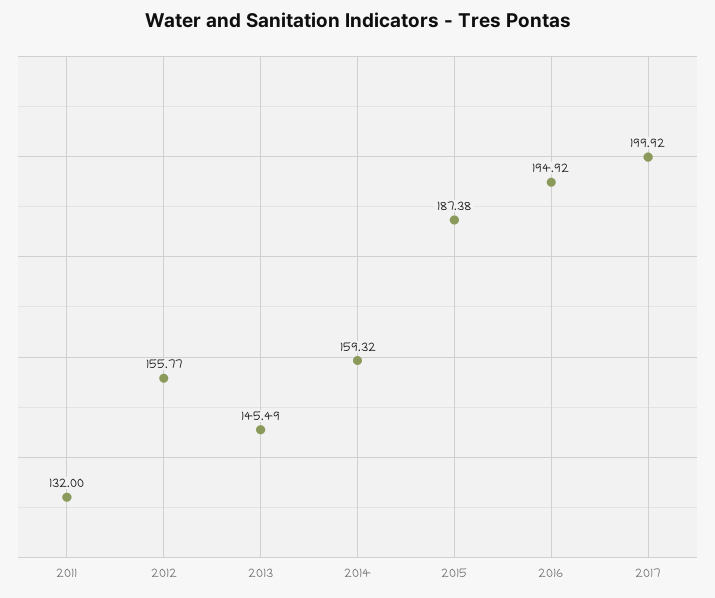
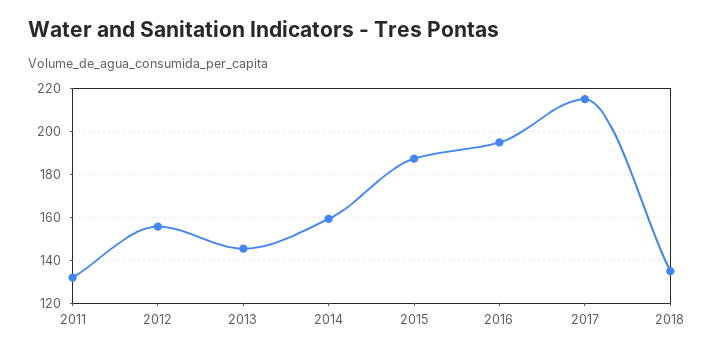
2017: 199.92 -> 215
2018: none -> 135

